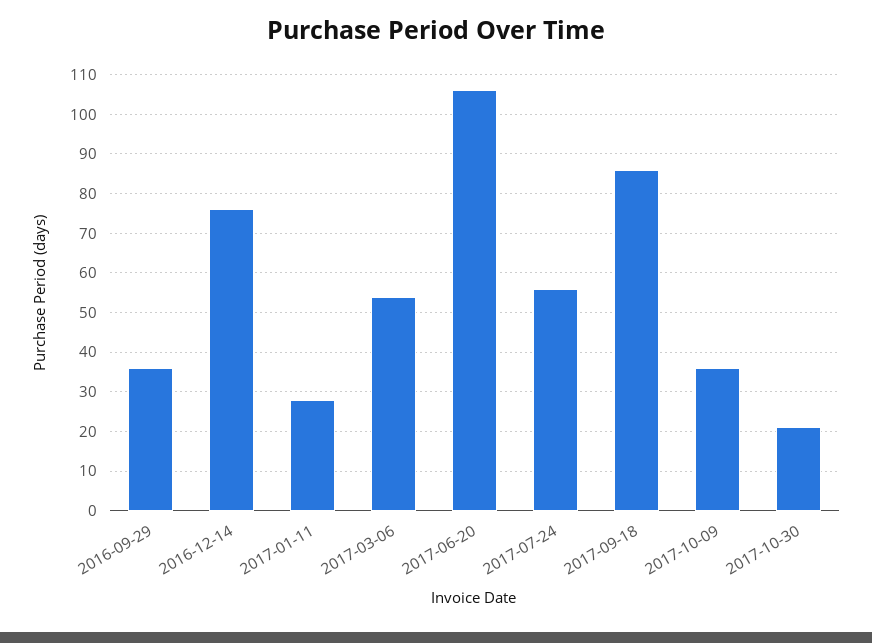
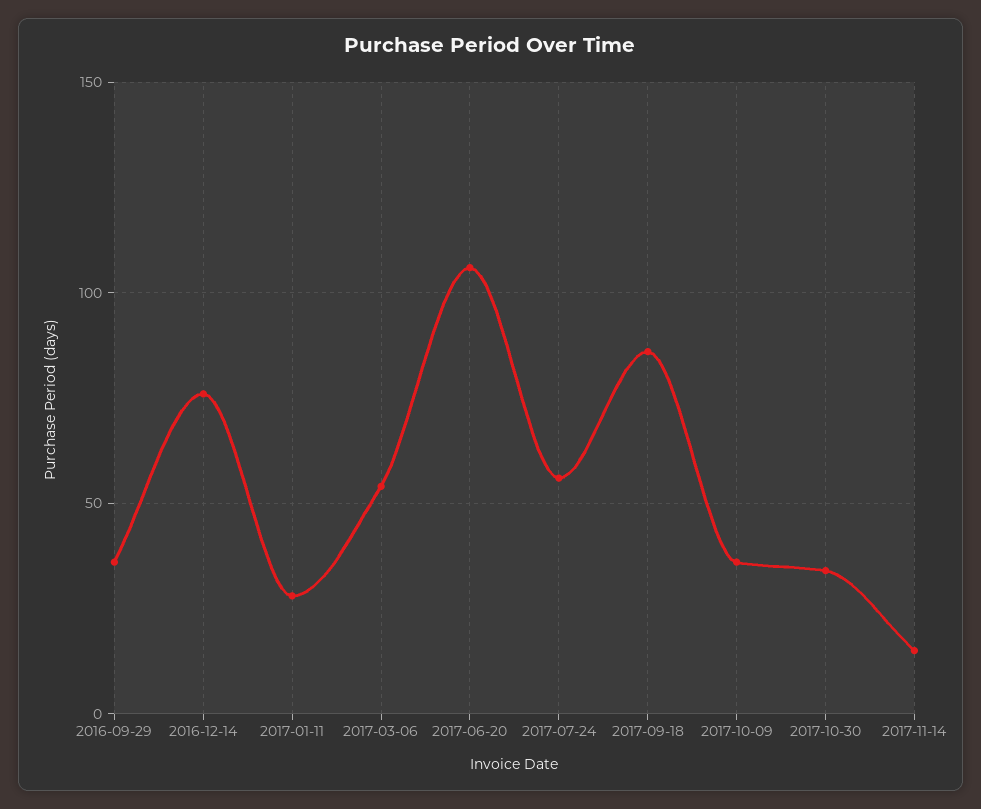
2017-10-30: 20 -> 35
2017-11-14: none -> 15

